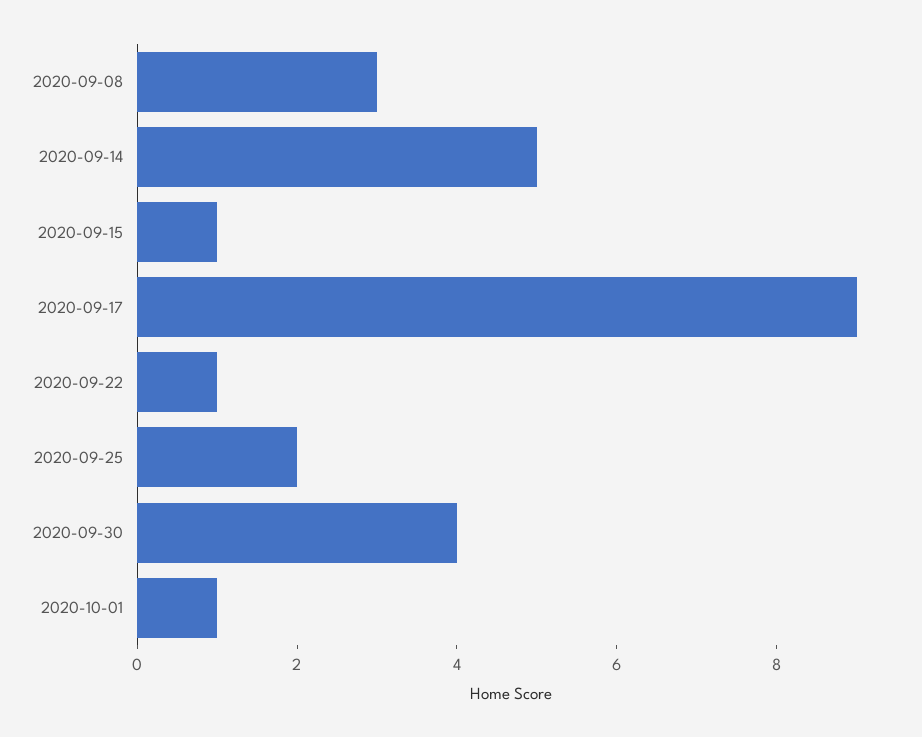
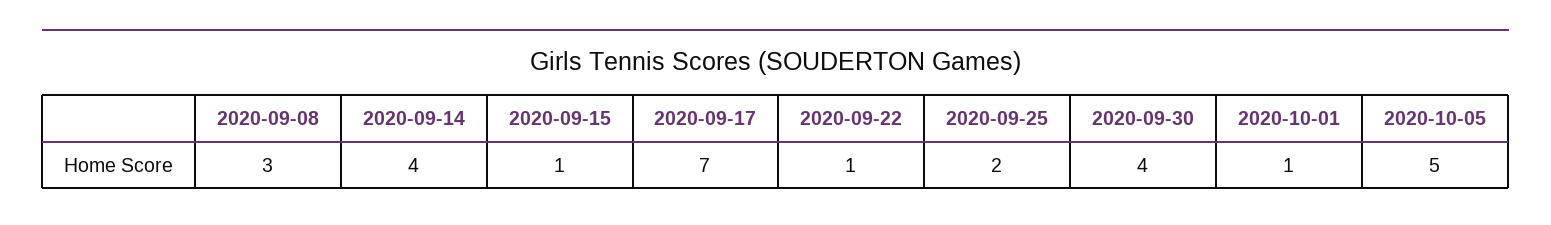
2020-09-14: 5 -> 4
2020-09-17: 9 -> 7
2020-10-05: none -> 5

